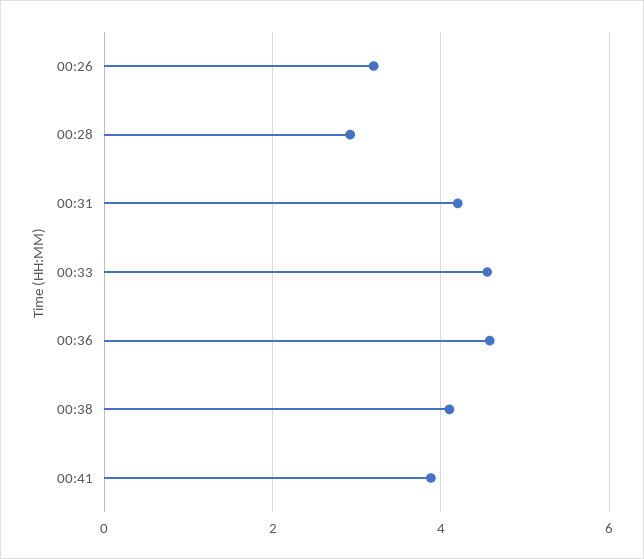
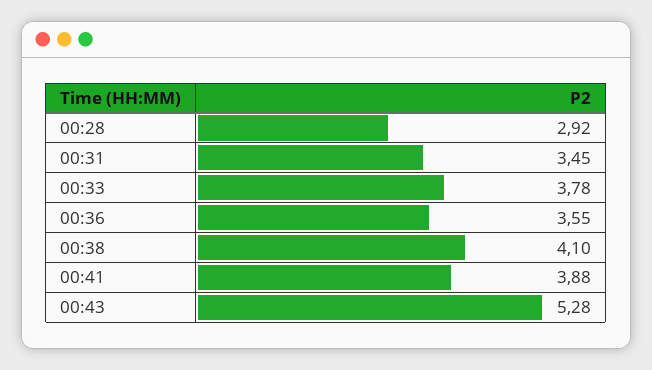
00:26: 3.2 -> none
00:31: 4.2 -> 3.45
00:33: 4.6 -> 3.78
00:36: 4.6 -> 3.55
00:43: none -> 5.28

